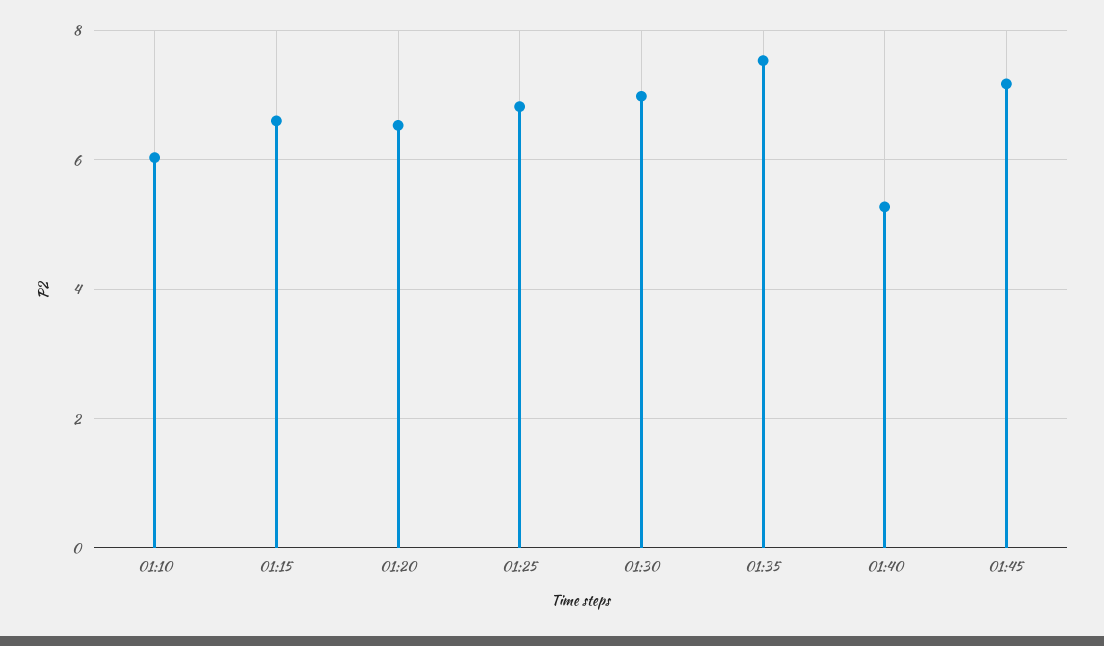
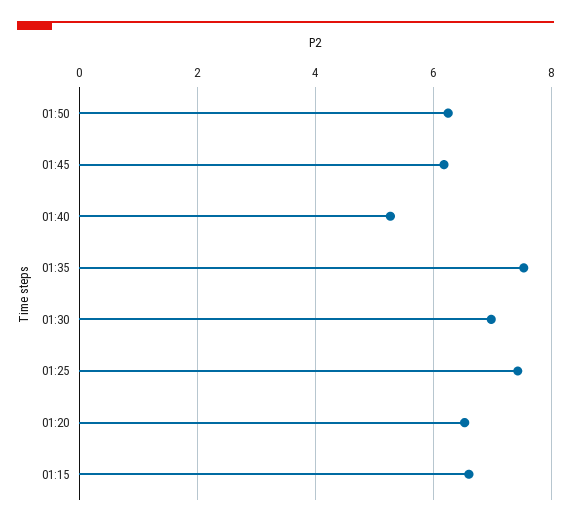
01:10: 6 -> none
01:25: 6.8 -> 7.4
01:45: 7.2 -> 6.2
01:50: none -> 6.2

